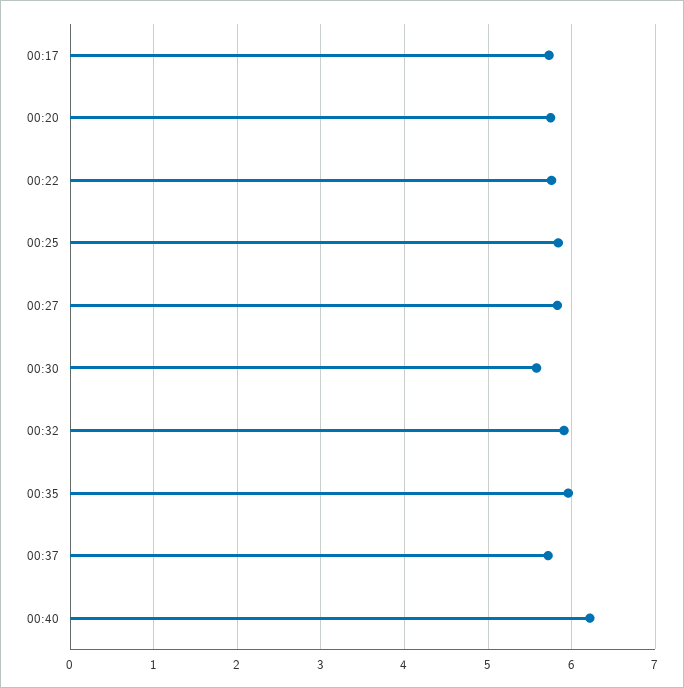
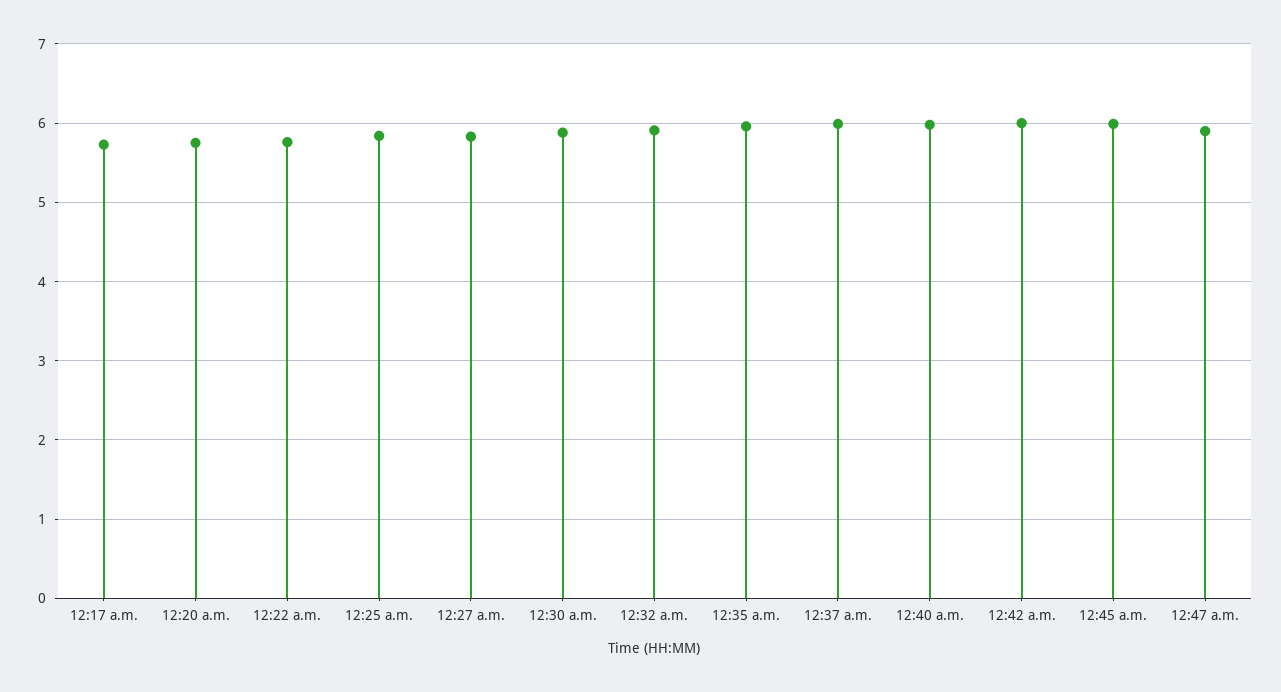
00:30: 5.6 -> 5.9
00:37: 5.7 -> 6
00:40: 6.2 -> 6
12:42 a.m.: none -> 6
12:45 a.m.: none -> 6
12:47 a.m.: none -> 5.9

